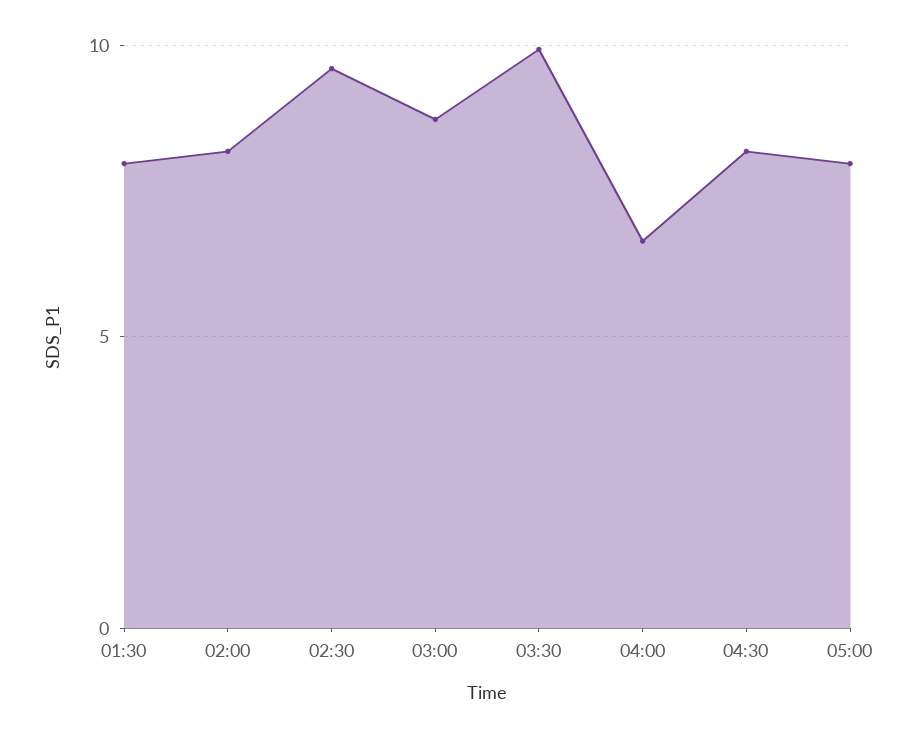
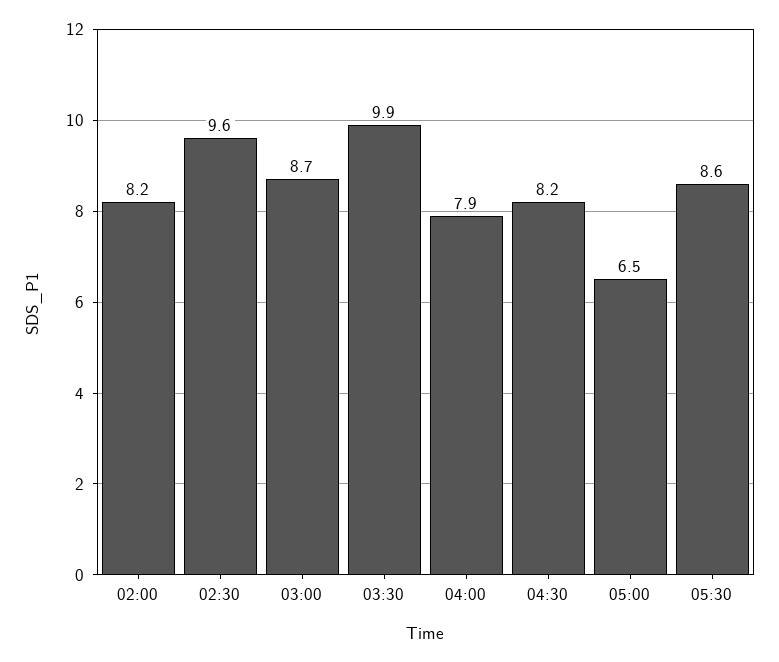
01:30: 8 -> none
04:00: 6.5 -> 7.9
05:00: 8 -> 6.5
05:30: none -> 8.6

